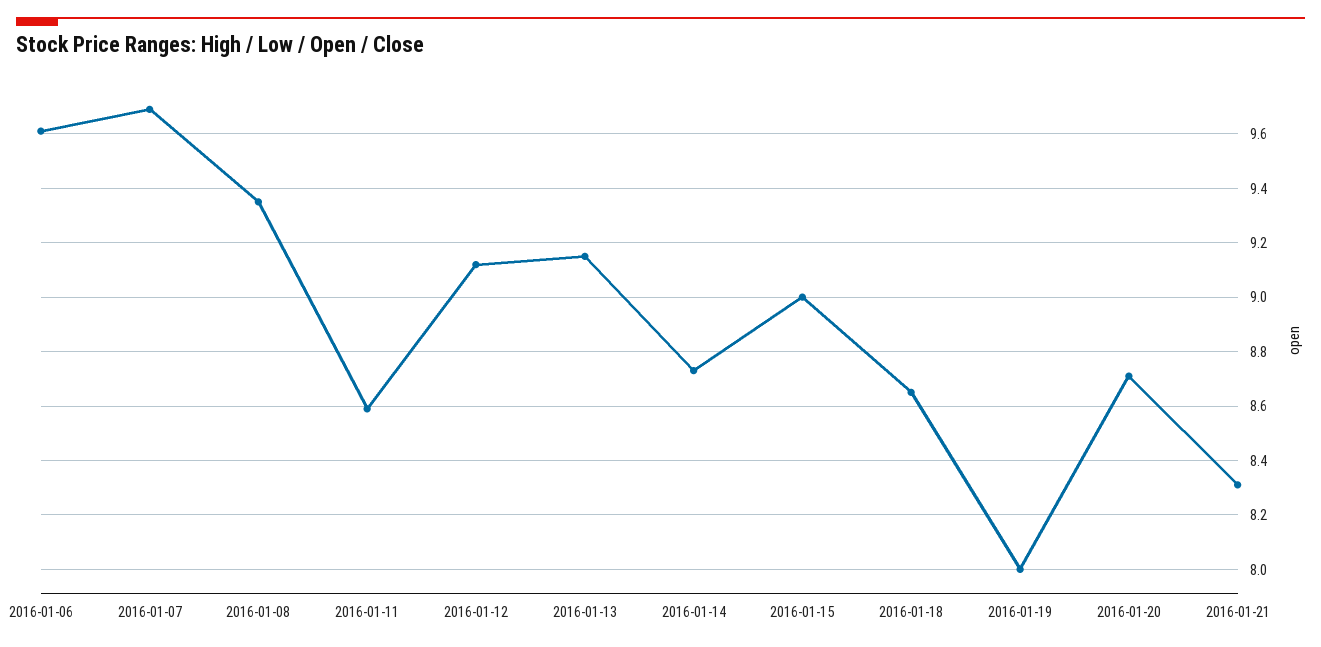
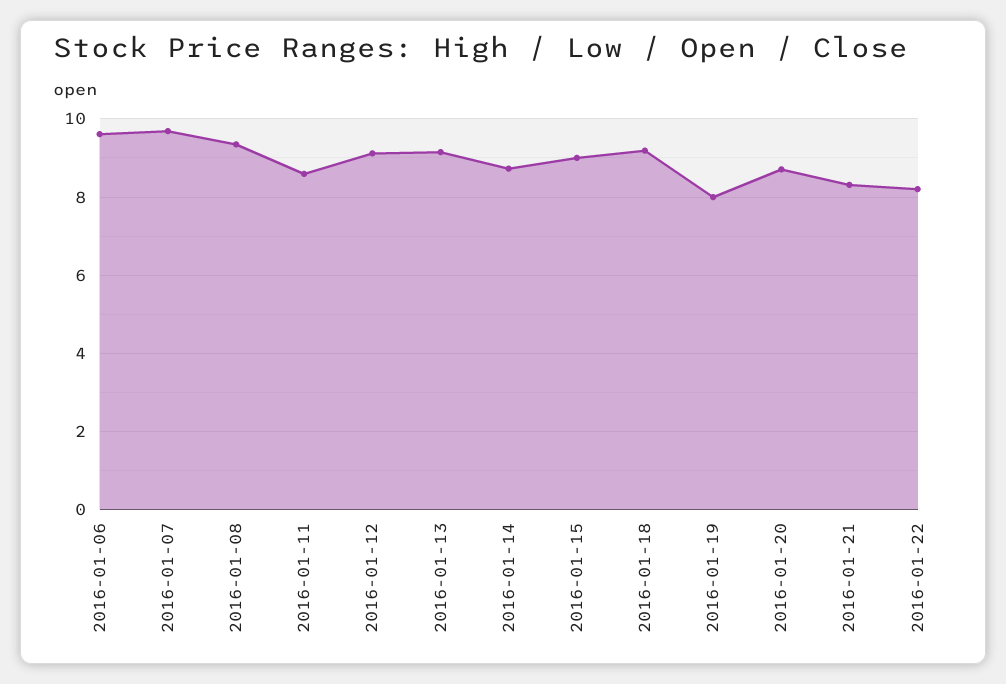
2016-01-18: 8.65 -> 9.2
2016-01-22: none -> 8.2

